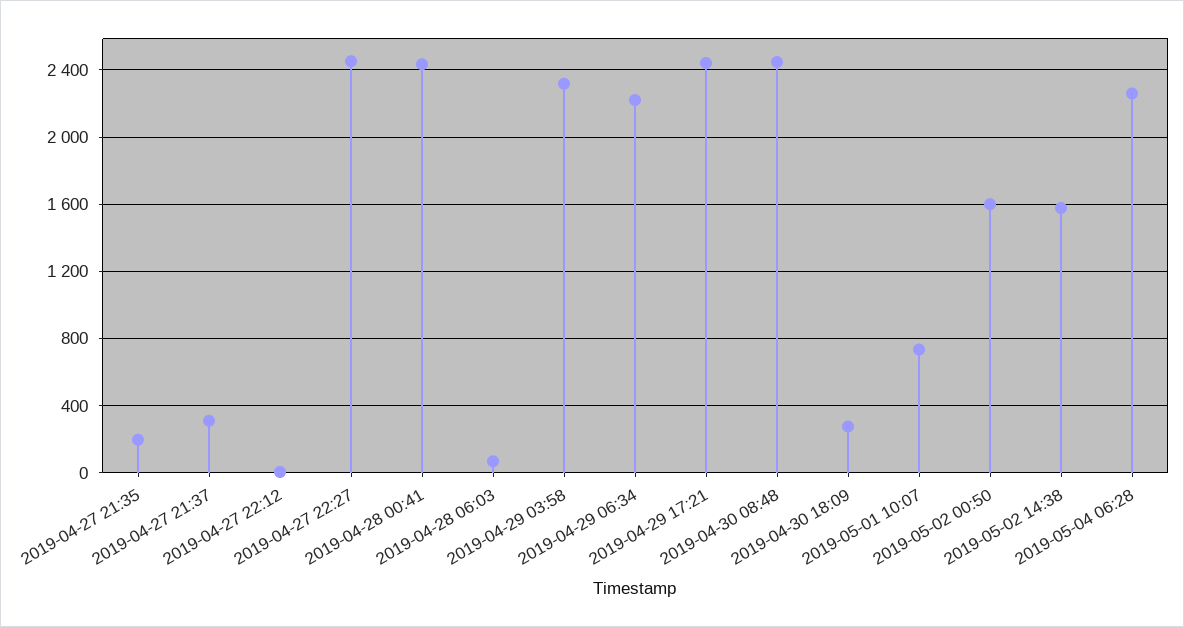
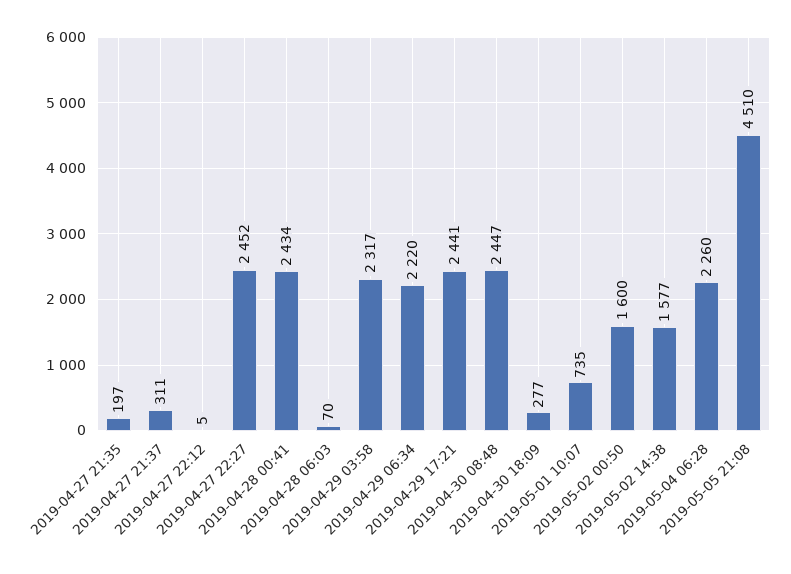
2019-05-05 21:08: none -> 4510

